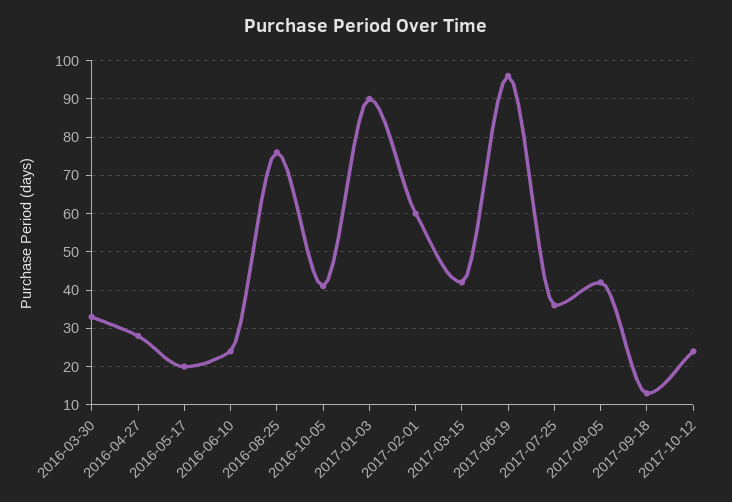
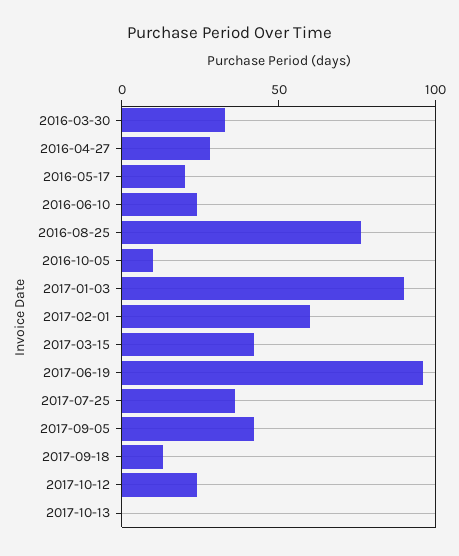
2016-10-05: 40 -> 10
2017-10-13: none -> 0

